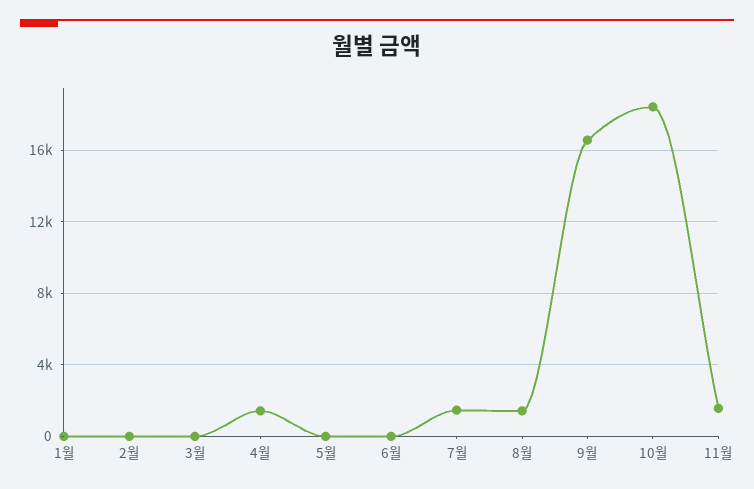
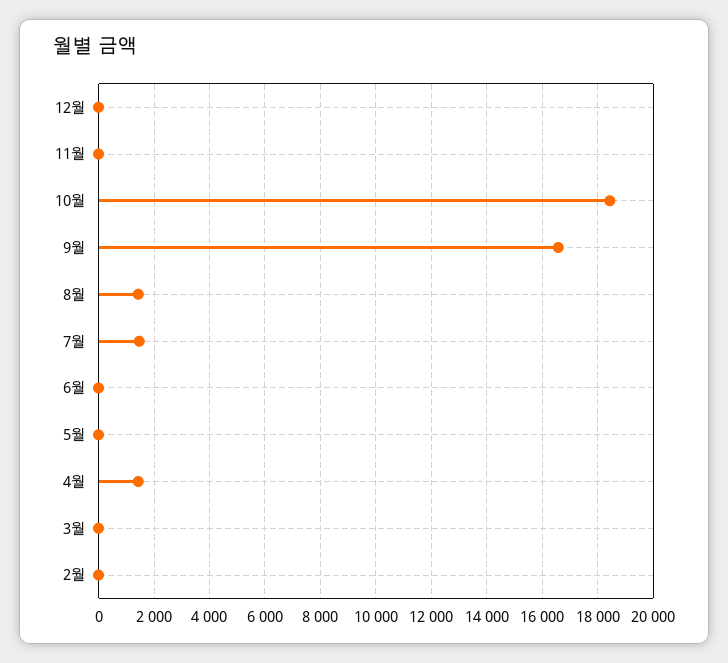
1월: 0 -> none
11월: 1500 -> 0
12월: none -> 0

